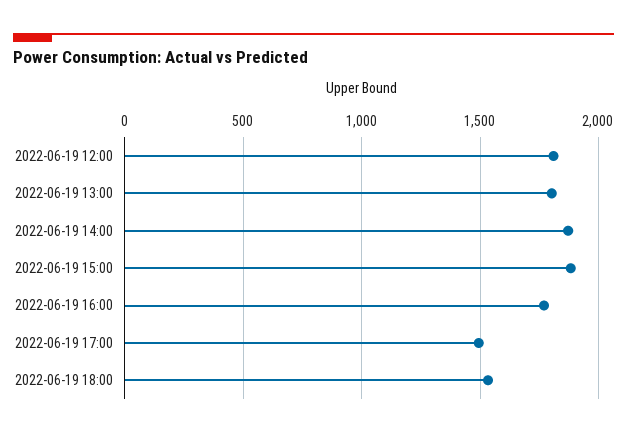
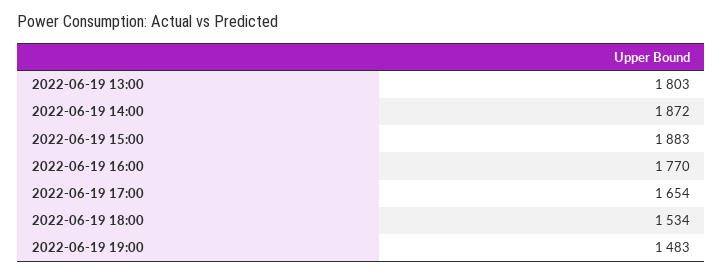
2022-06-19 12:00: 1800 -> none
2022-06-19 17:00: 1500 -> 1654
2022-06-19 19:00: none -> 1483

